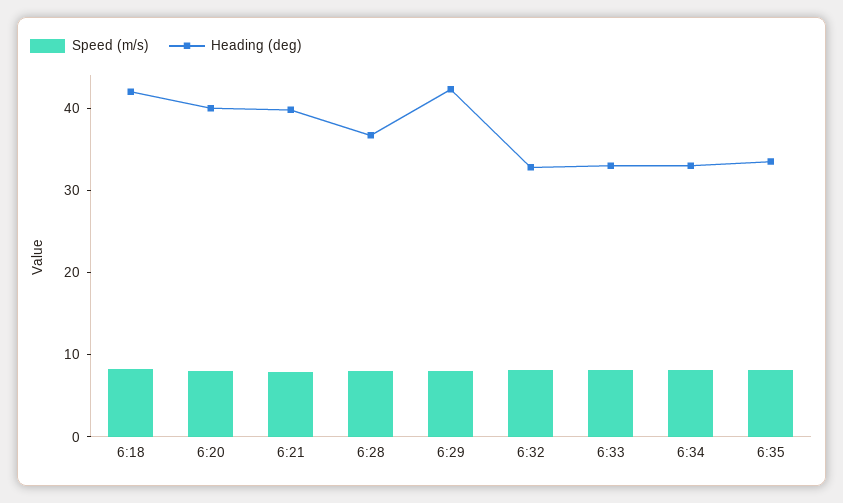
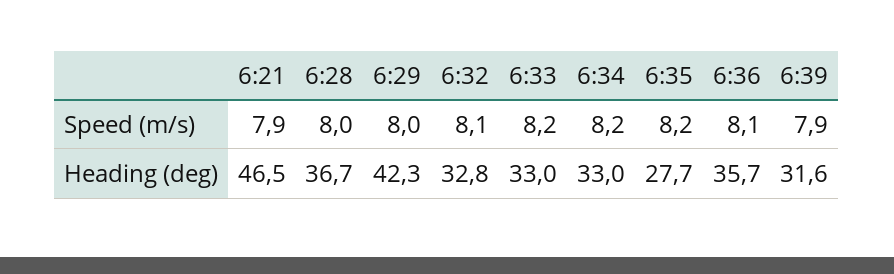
Speed (m/s), 6:18: 8 -> none
Heading (deg), 6:18: 42 -> none
Speed (m/s), 6:20: 8 -> none
Heading (deg), 6:20: 40 -> none
Heading (deg), 6:21: 40 -> 46.5
Heading (deg), 6:35: 34 -> 27.7
Speed (m/s), 6:36: none -> 8.1
Speed (m/s), 6:39: none -> 7.9
Heading (deg), 6:36: none -> 35.7
Heading (deg), 6:39: none -> 31.6

